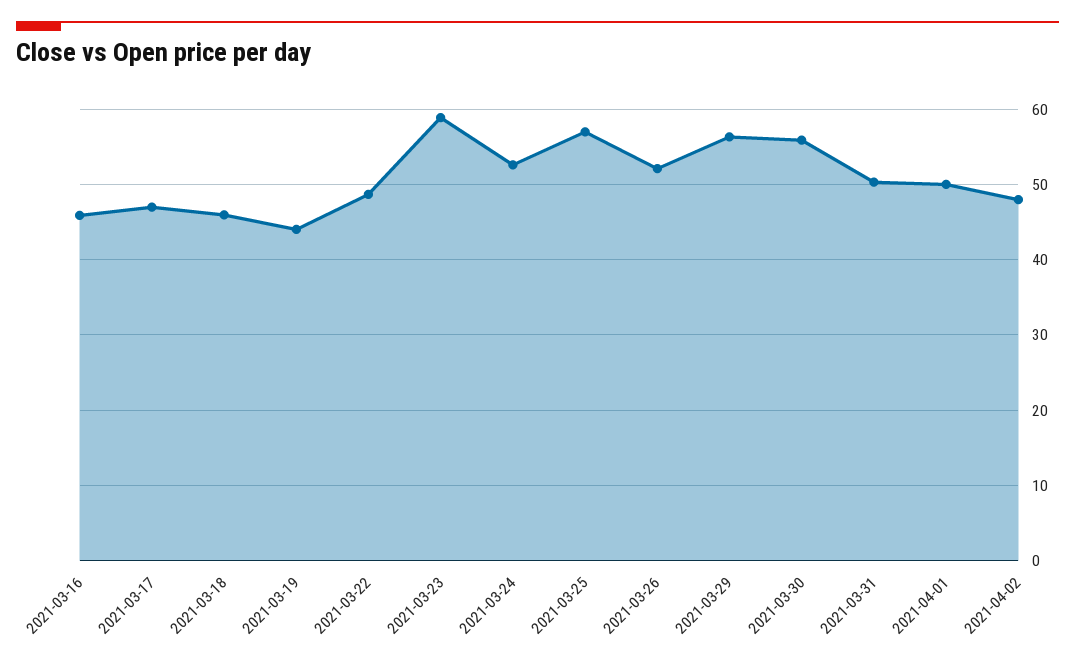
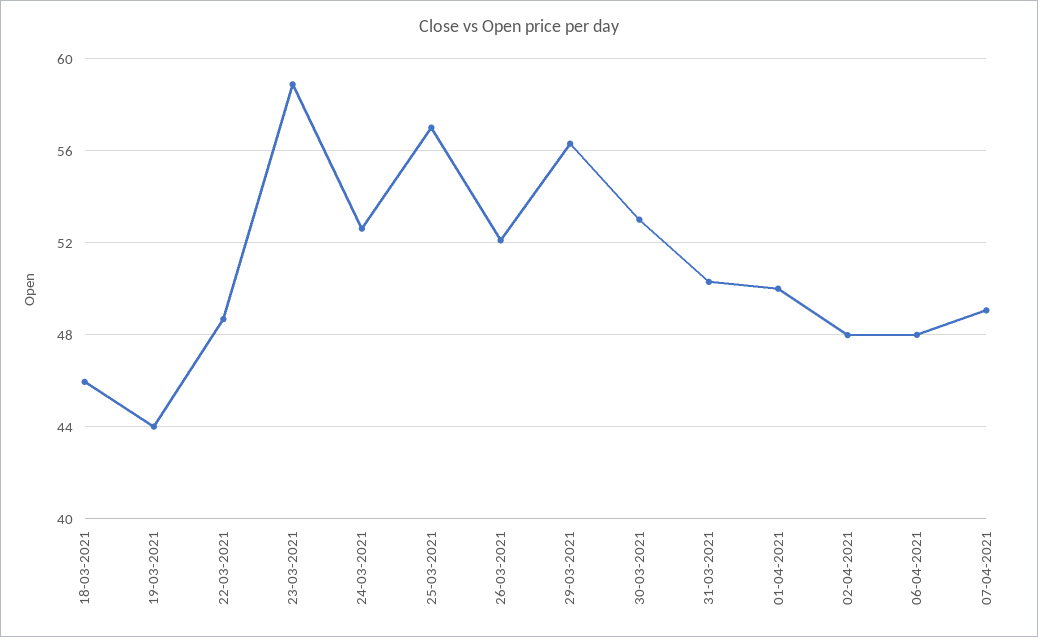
2021-03-16: 46 -> none
2021-03-17: 47 -> none
2021-03-30: 56 -> 53
06-04-2021: none -> 48
07-04-2021: none -> 49

